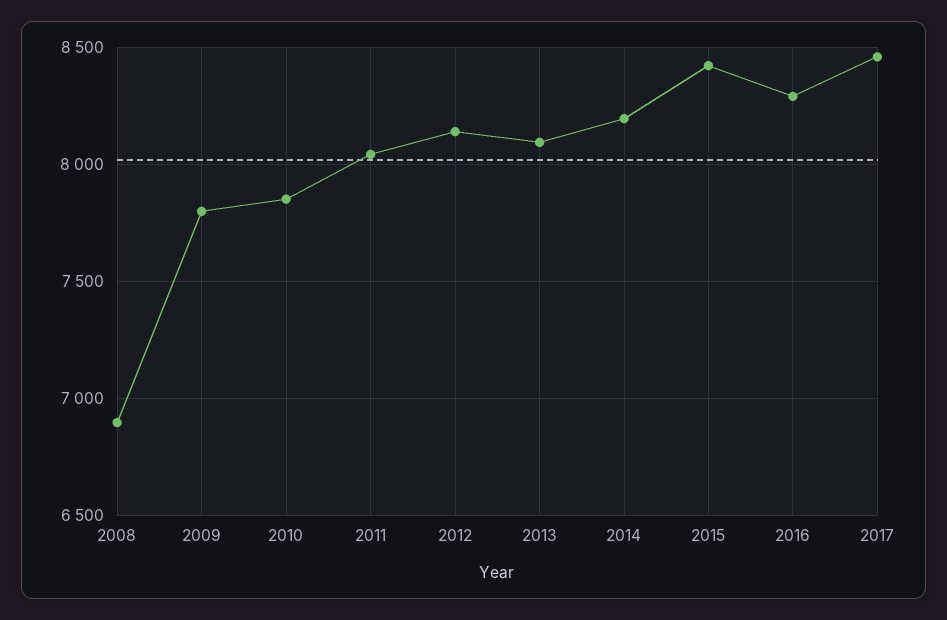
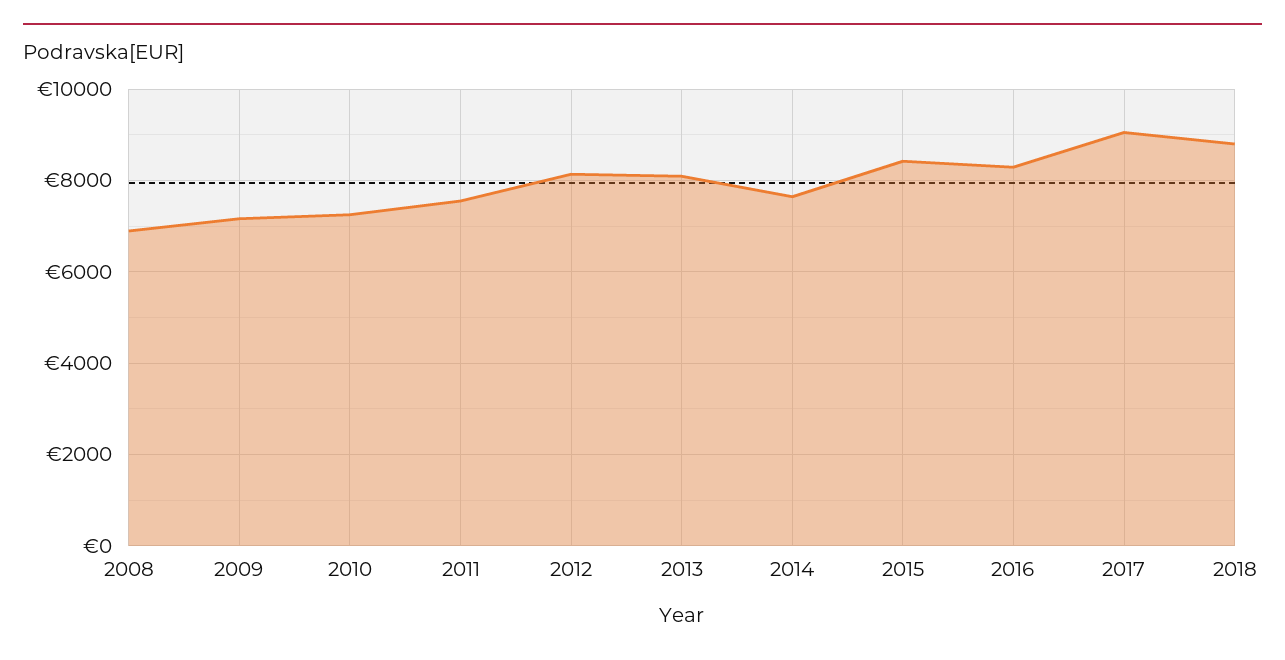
2009: 7800 -> 7200
2010: 7850 -> 7200
2011: 8050 -> 7600
2014: 8200 -> 7600
2017: 8450 -> 9000
2018: none -> 8800

